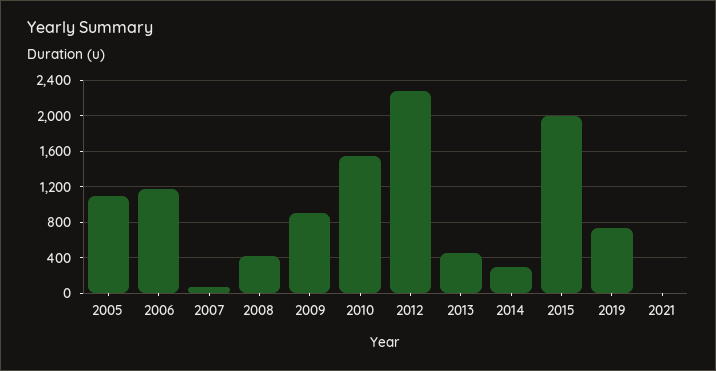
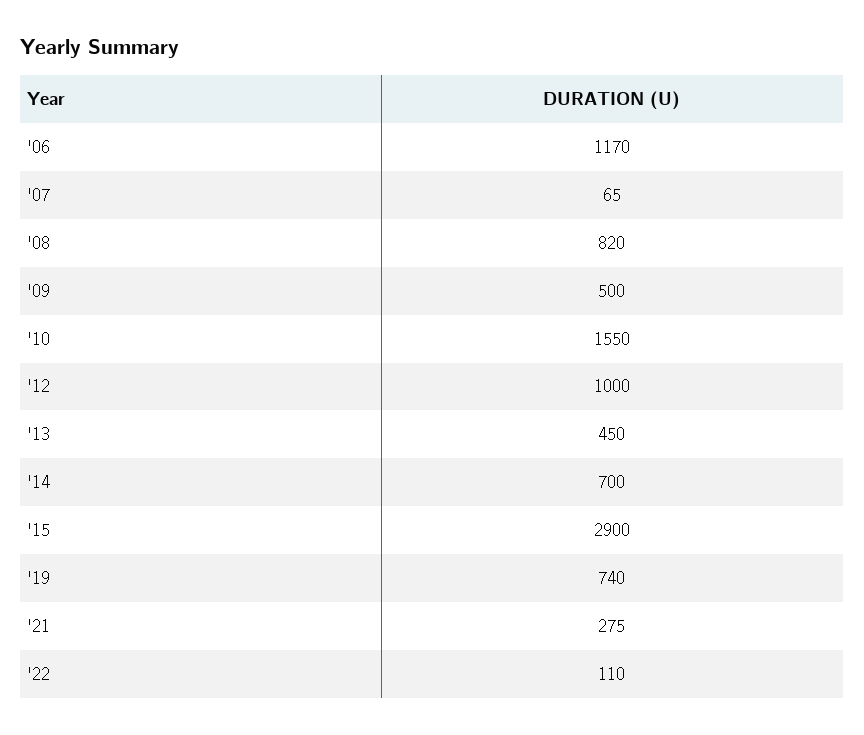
2005: 1100 -> none
2008: 400 -> 820
2009: 900 -> 500
2012: 2300 -> 1000
2014: 300 -> 700
2015: 2000 -> 2900
2021: 0 -> 275
'22: none -> 110

